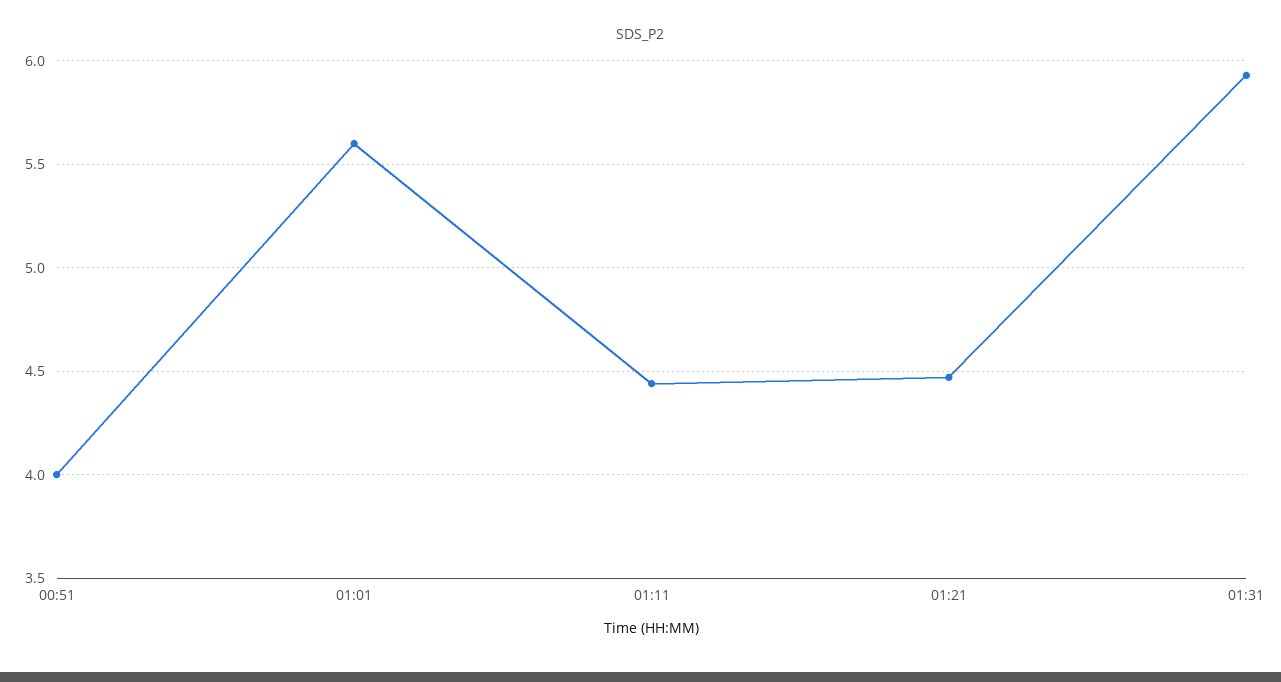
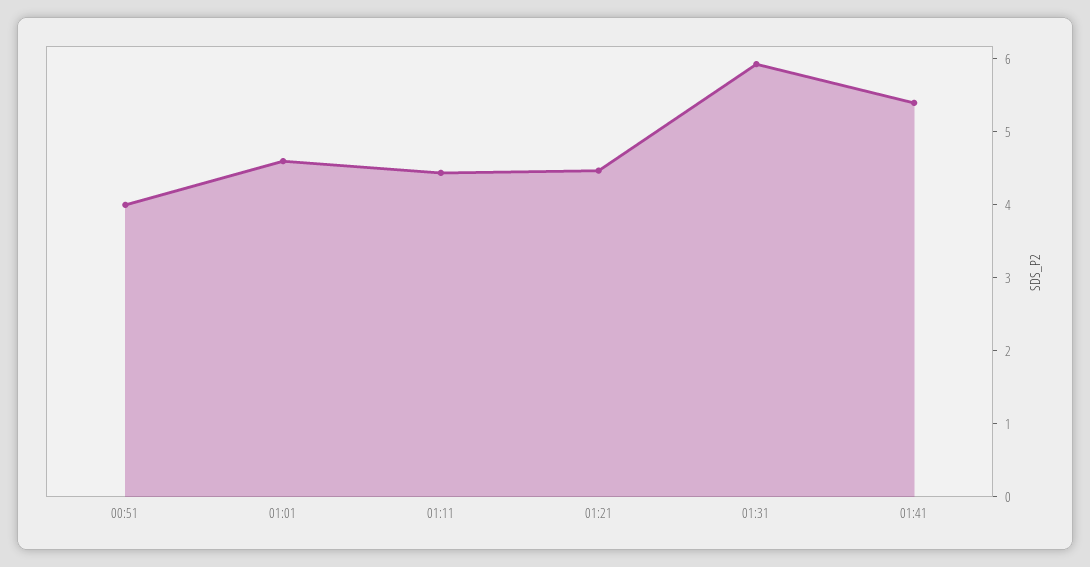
01:01: 5.6 -> 4.6
01:41: none -> 5.4

